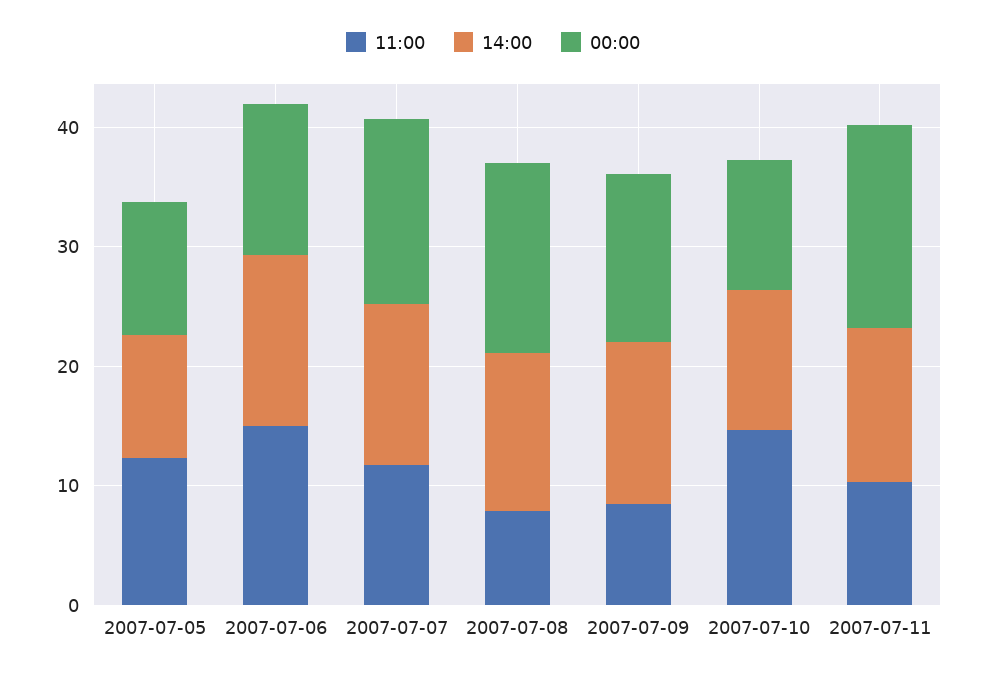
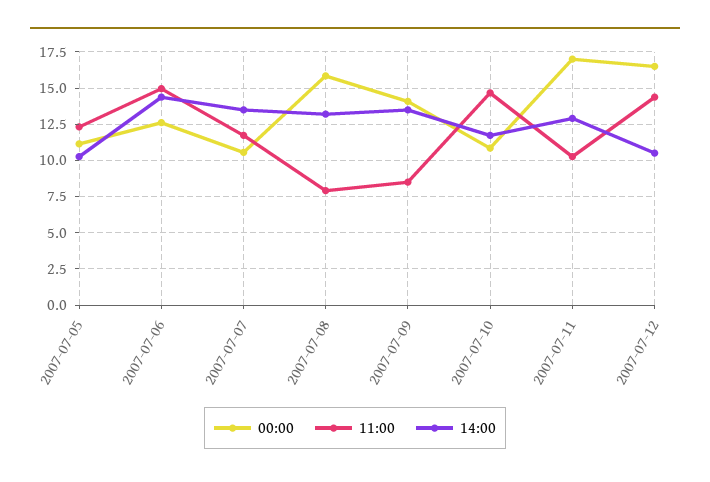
00:00, 2007-07-07: 16 -> 10.5
00:00, 2007-07-12: none -> 16.5
11:00, 2007-07-12: none -> 14.5
14:00, 2007-07-12: none -> 10.5

